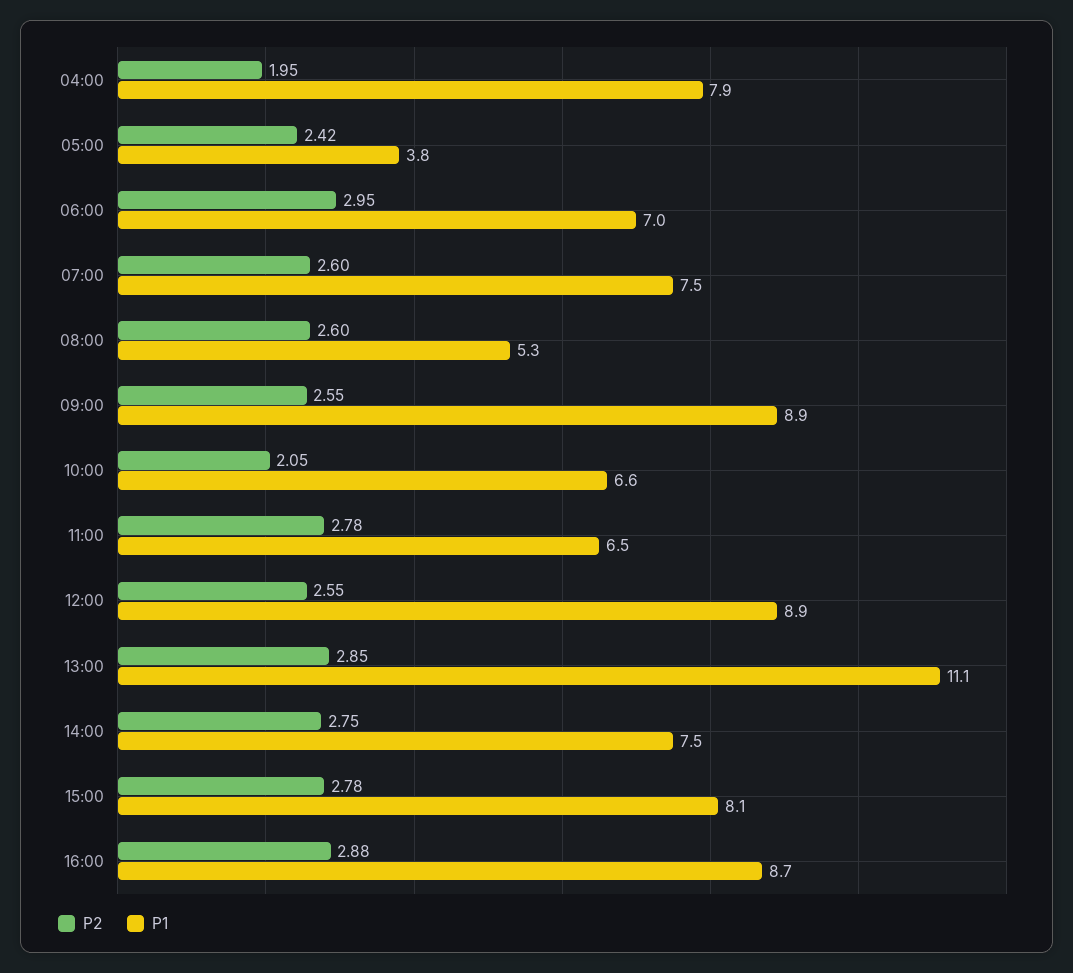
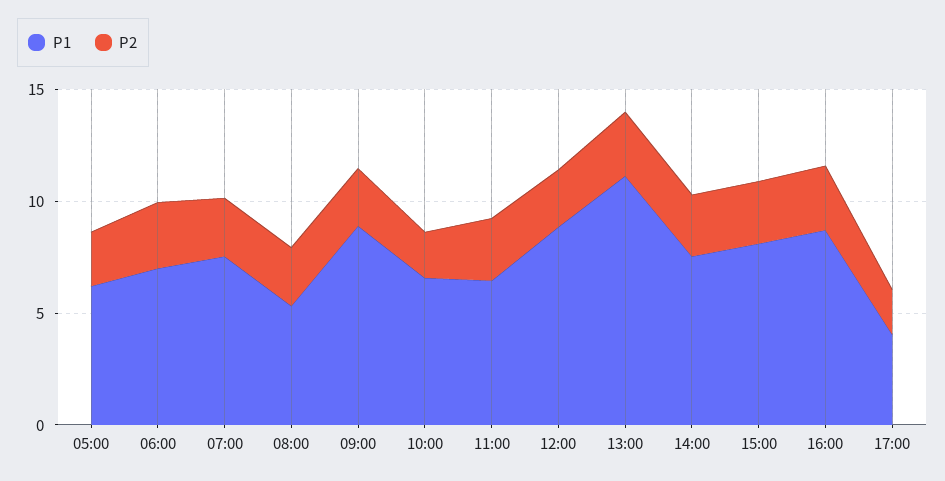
P2, 04:00: 1.95 -> none
P1, 04:00: 7.9 -> none
P1, 05:00: 3.8 -> 6
P1, 17:00: none -> 4
P2, 17:00: none -> 2

